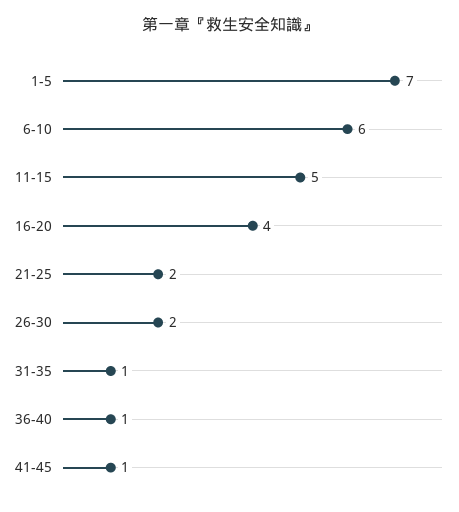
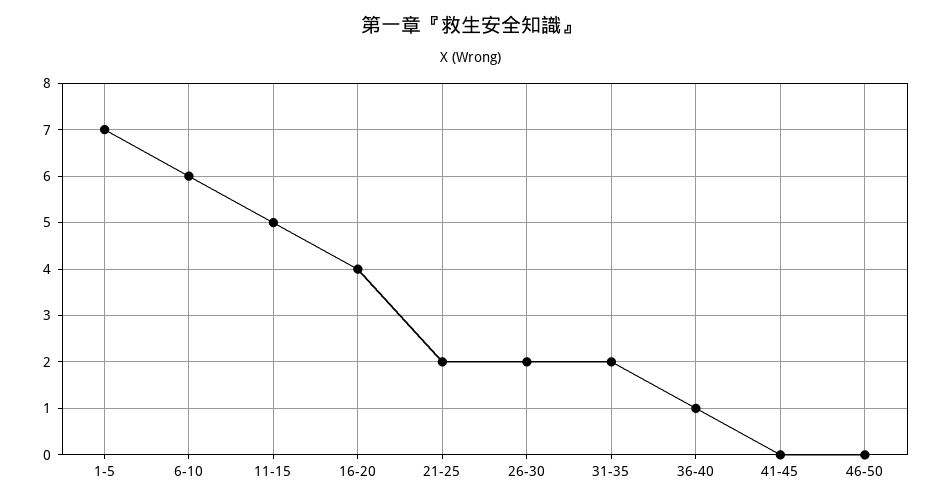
31-35: 1 -> 2
41-45: 1 -> 0
46-50: none -> 0

